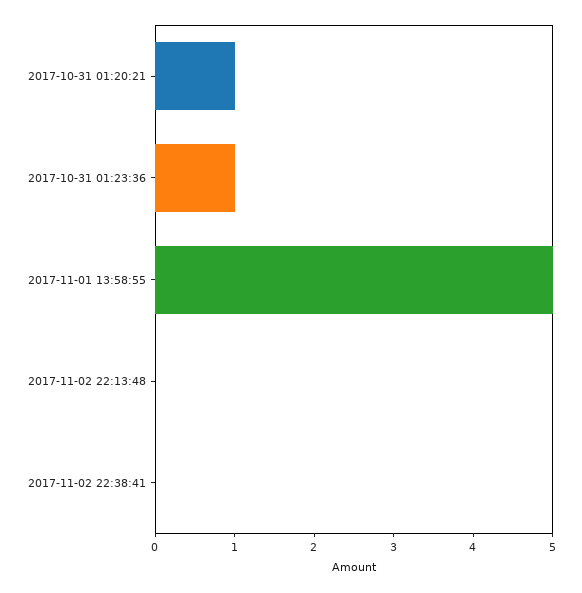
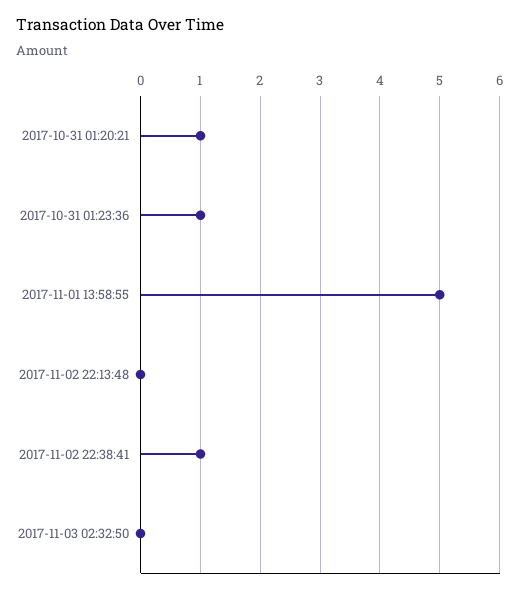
2017-11-02 22:38:41: 0 -> 1
2017-11-03 02:32:50: none -> 0

